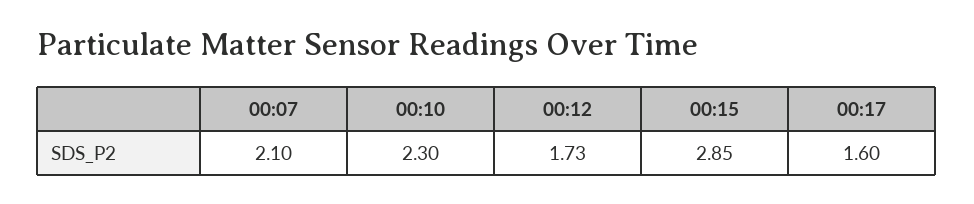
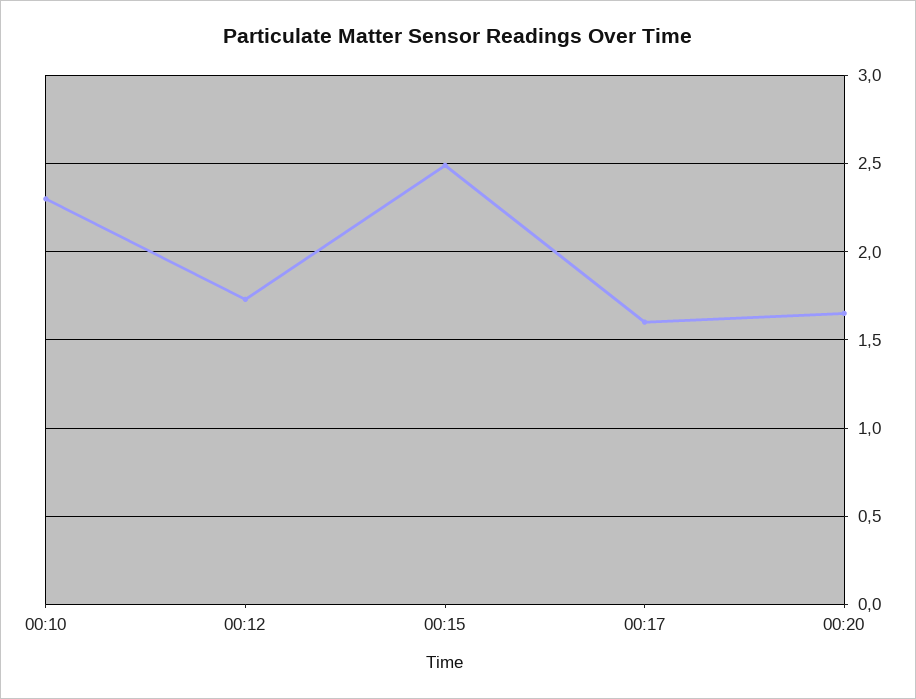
00:07: 2.1 -> none
00:15: 2.85 -> 2.5
00:20: none -> 1.65

